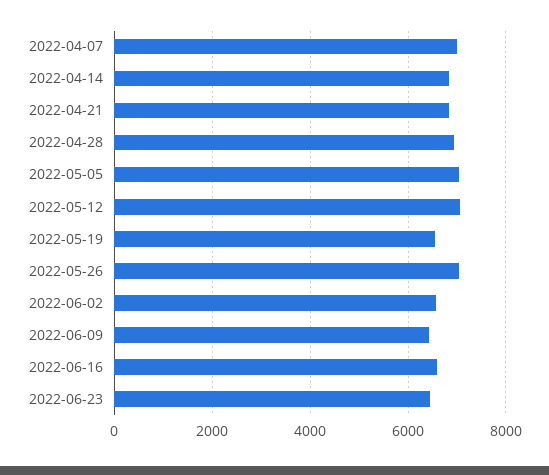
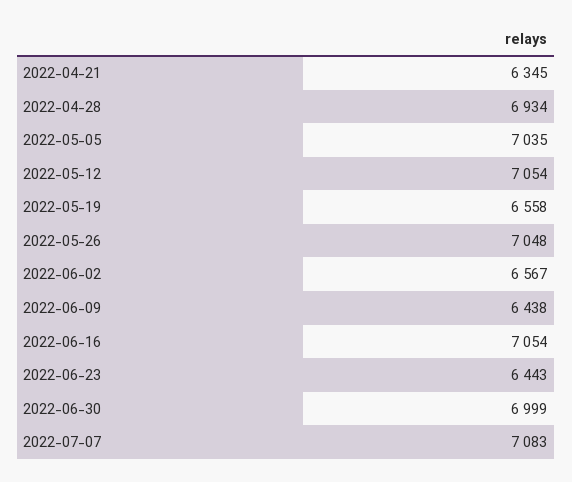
2022-04-07: 7000 -> none
2022-04-14: 6800 -> none
2022-04-21: 6800 -> 6345
2022-06-16: 6600 -> 7054
2022-06-30: none -> 6999
2022-07-07: none -> 7083

